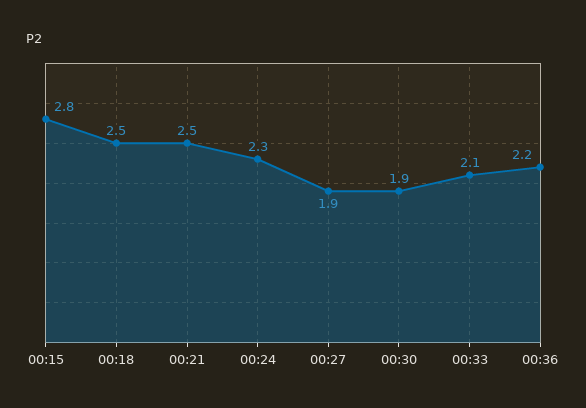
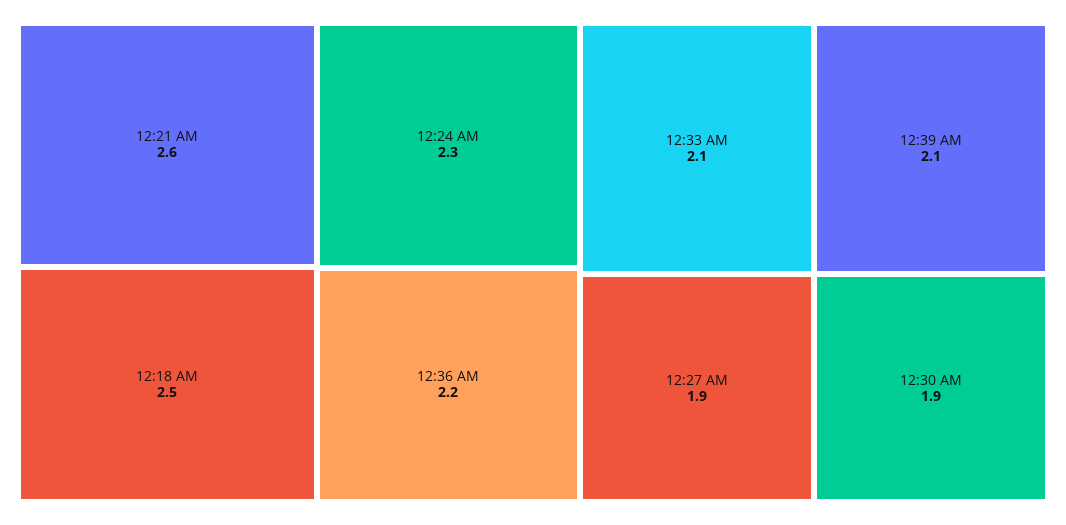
00:15: 2.8 -> none
00:21: 2.5 -> 2.6
12:39 AM: none -> 2.1

